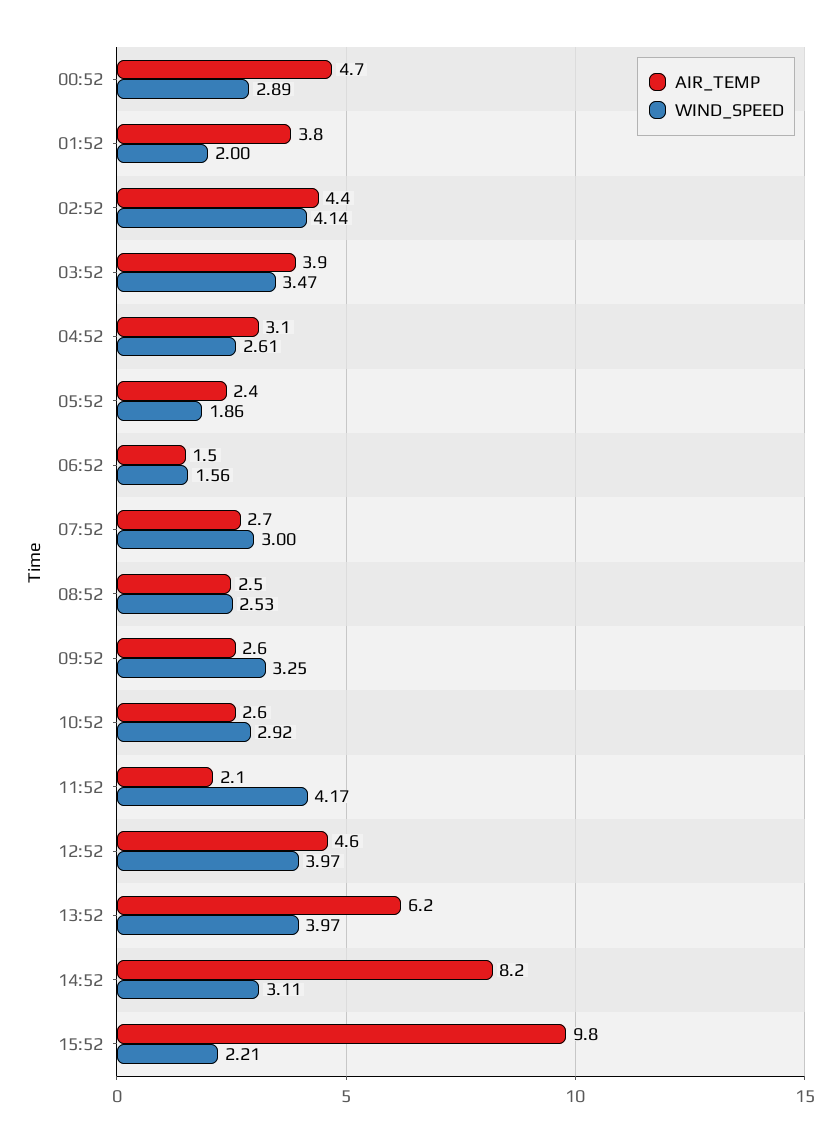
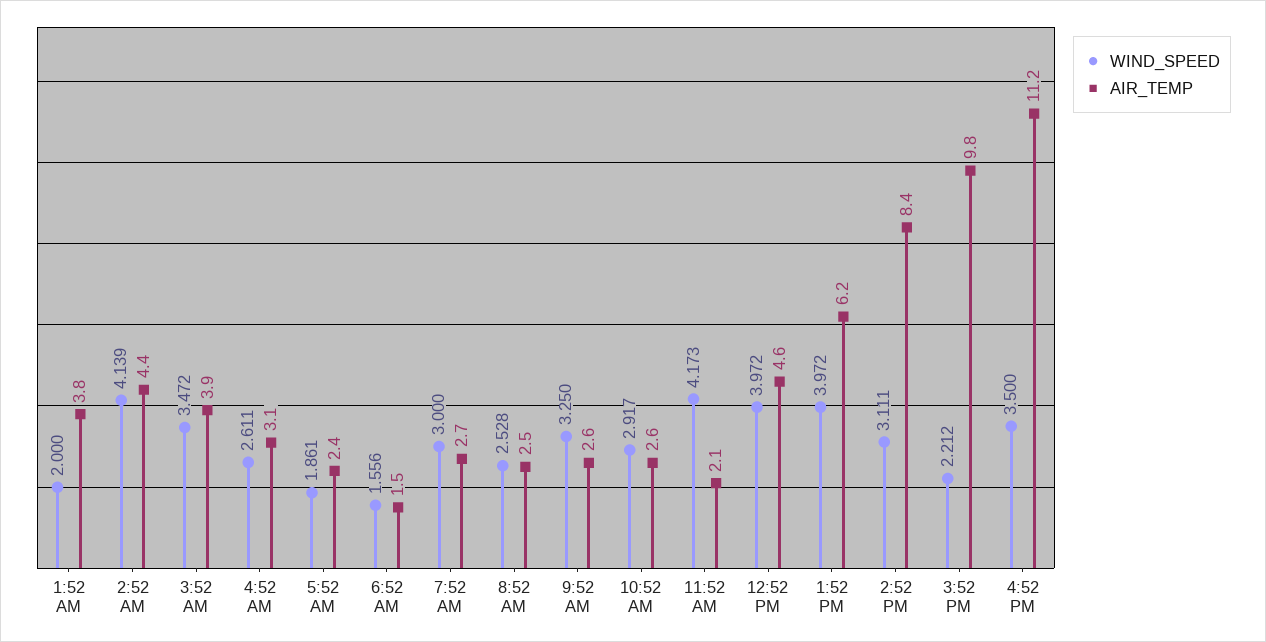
AIR_TEMP, 00:52: 4.7 -> none
WIND_SPEED, 00:52: 2.89 -> none
AIR_TEMP, 14:52: 8.2 -> 8.4
WIND_SPEED, 4:52 PM: none -> 3.5
AIR_TEMP, 4:52 PM: none -> 11.2

